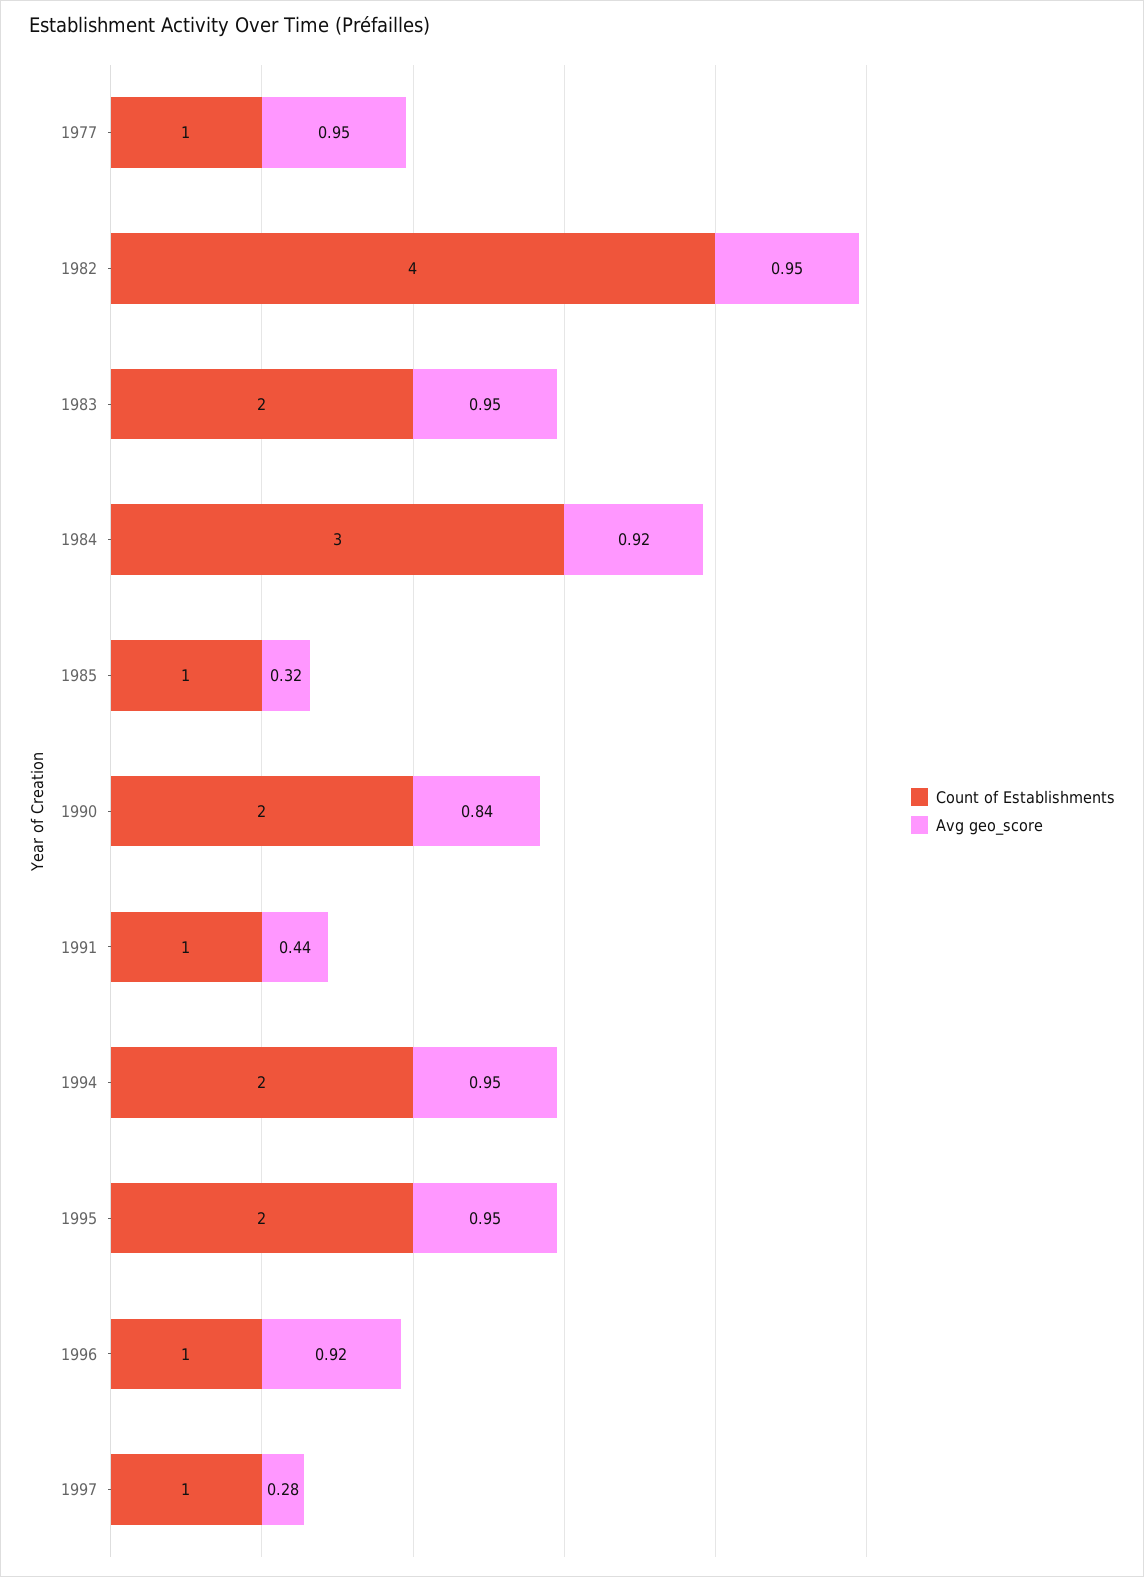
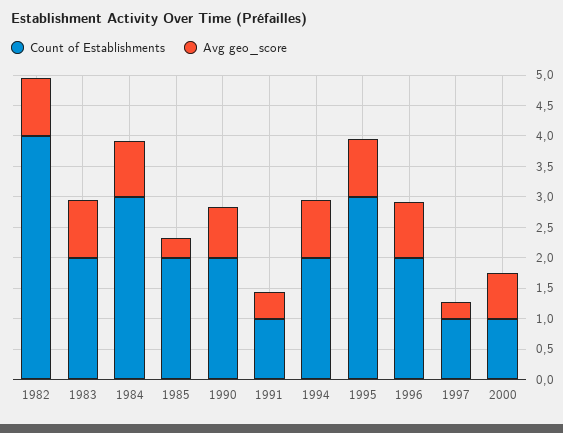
Count of Establishments, 1977: 1 -> none
Avg geo_score, 1977: 0.95 -> none
Count of Establishments, 1985: 1 -> 2
Count of Establishments, 1995: 2 -> 3
Count of Establishments, 1996: 1 -> 2
Count of Establishments, 2000: none -> 1
Avg geo_score, 2000: none -> 0.75

